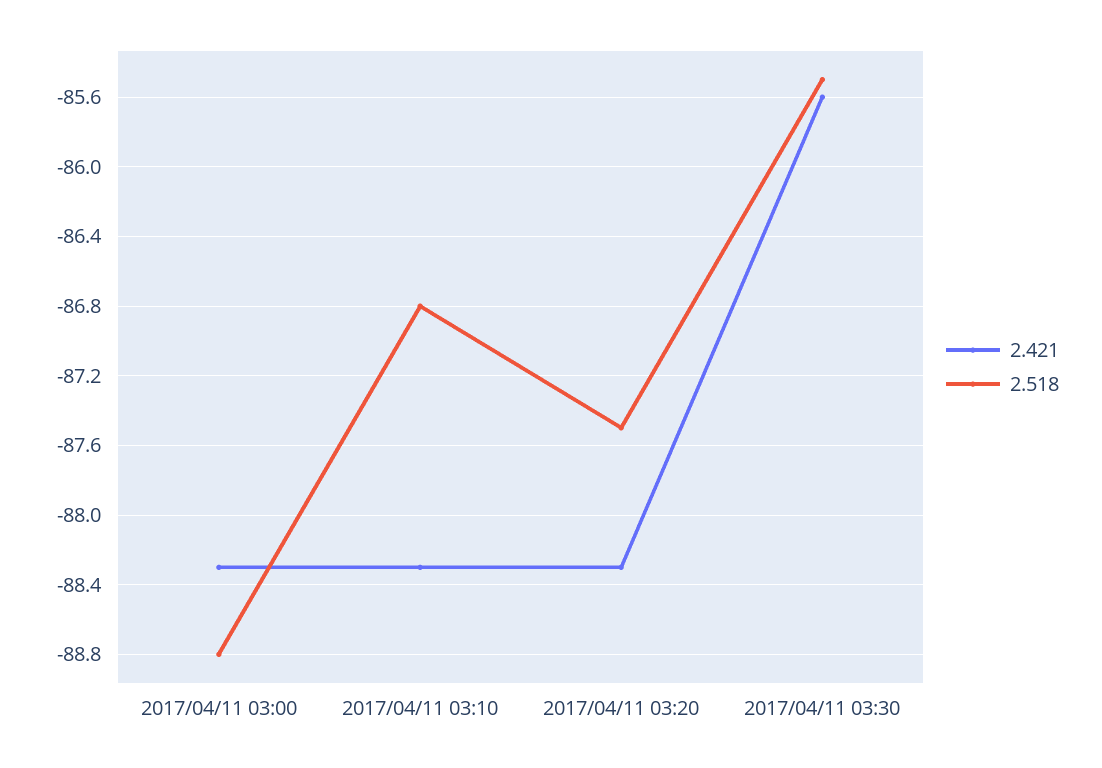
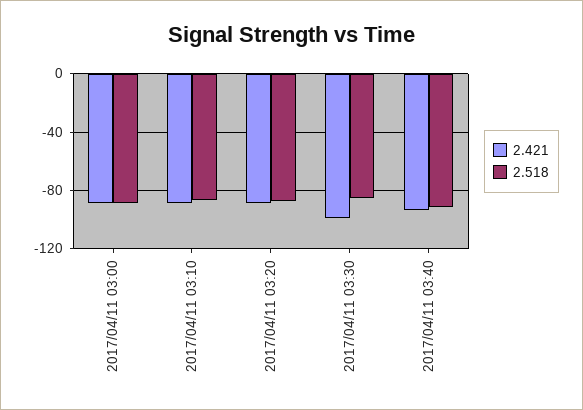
2.421, 2017/04/11 03:30: -85.6 -> -100
2.421, 2017/04/11 03:40: none -> -95
2.518, 2017/04/11 03:40: none -> -90

